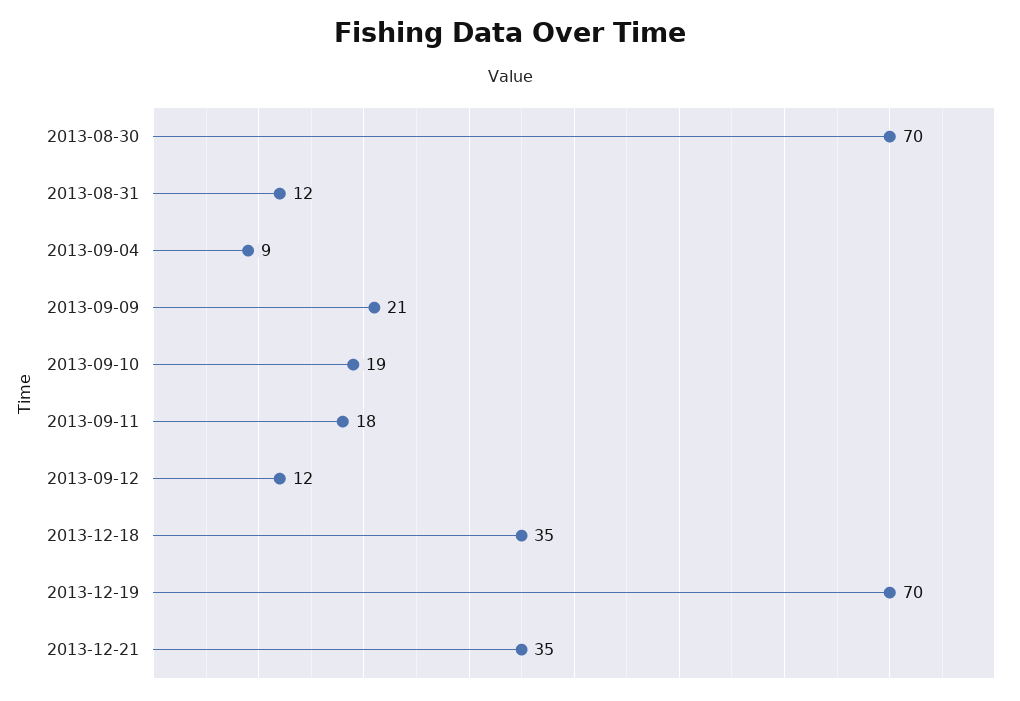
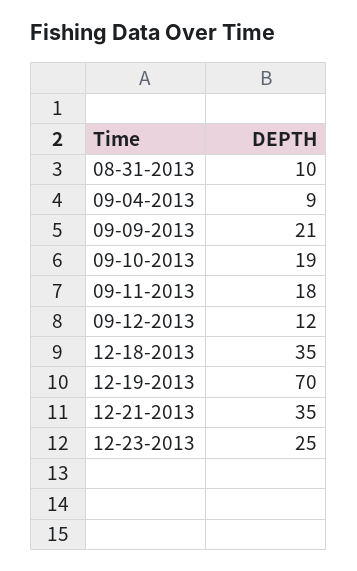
2013-08-30: 70 -> none
2013-08-31: 12 -> 10
12-23-2013: none -> 25

